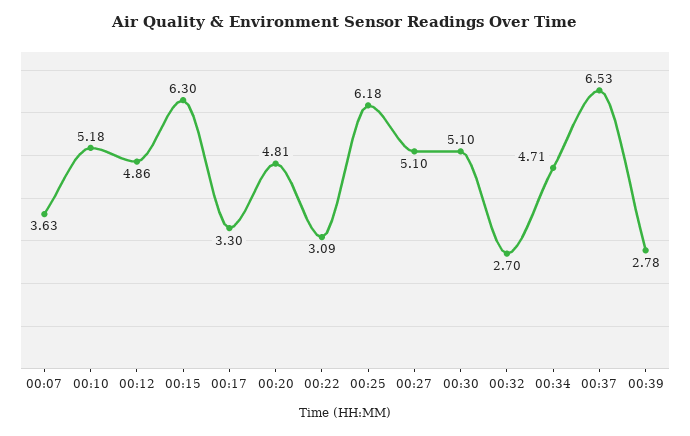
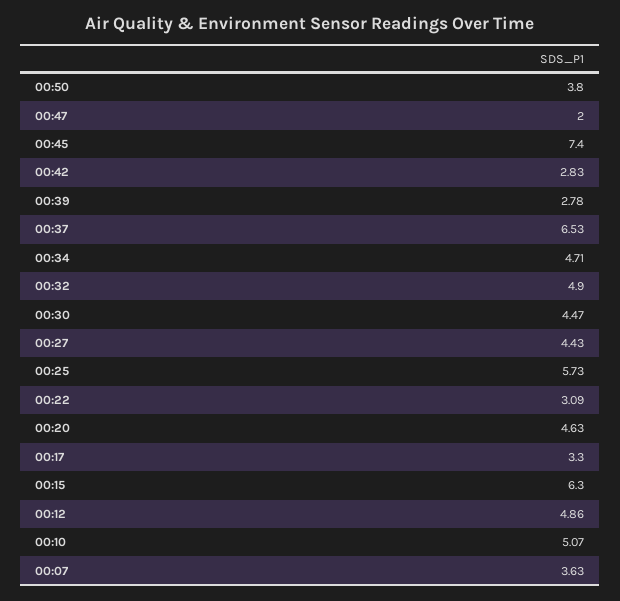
00:10: 5.18 -> 5.07
00:20: 4.81 -> 4.63
00:25: 6.18 -> 5.73
00:27: 5.1 -> 4.43
00:30: 5.1 -> 4.47
00:32: 2.7 -> 4.9
00:50: none -> 3.8
00:47: none -> 2
00:45: none -> 7.4
00:42: none -> 2.83

